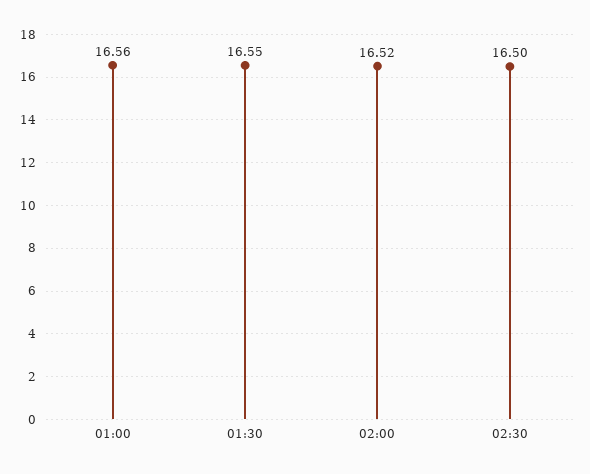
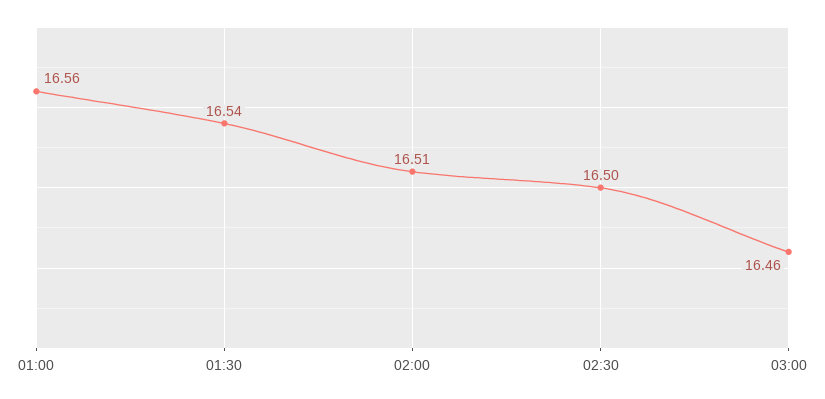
01:30: 16.55 -> 16.54
02:00: 16.52 -> 16.51
03:00: none -> 16.46

